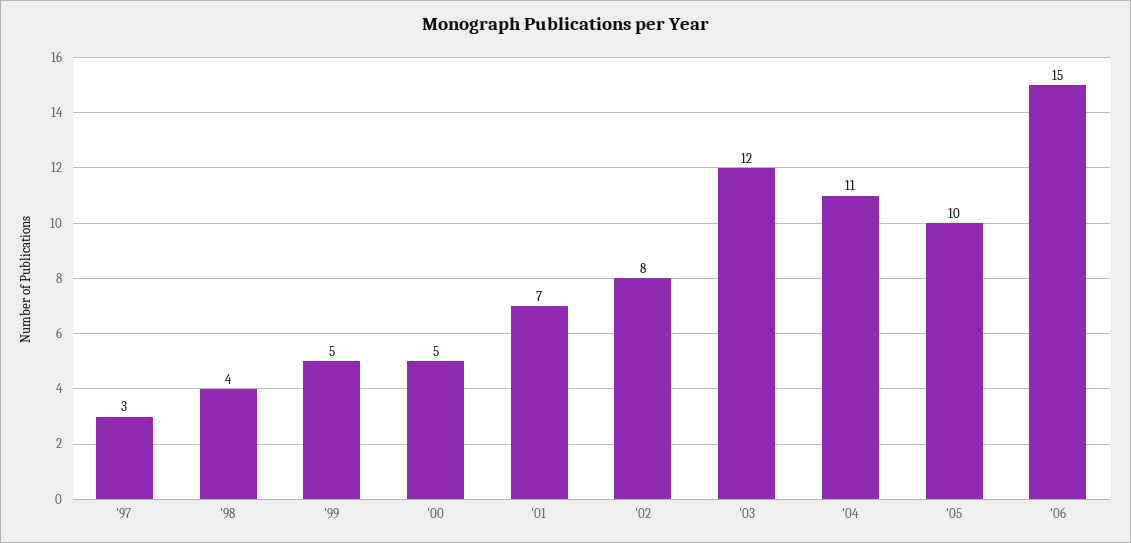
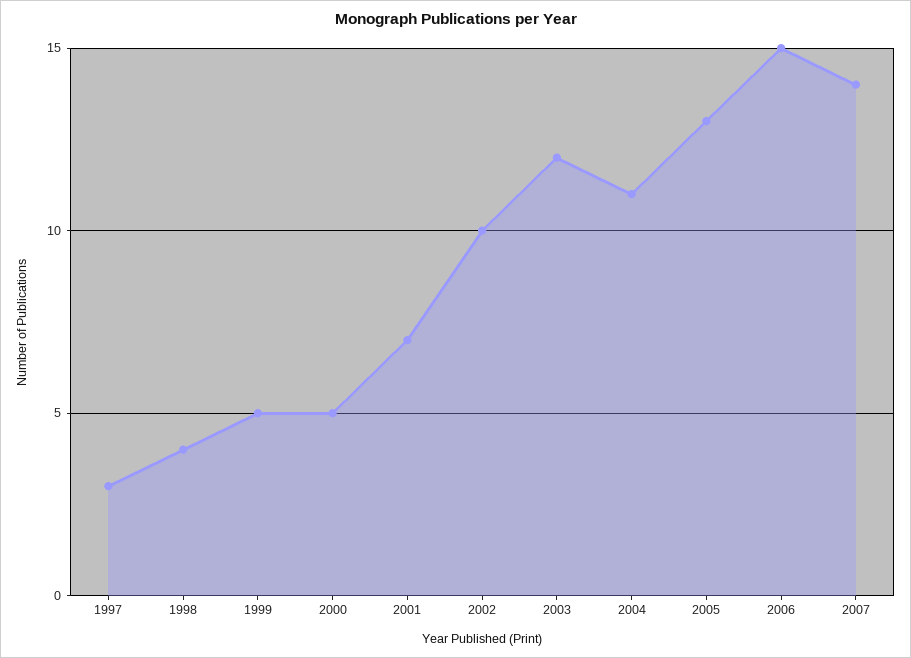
'02: 8 -> 10
'05: 10 -> 13
2007: none -> 14

